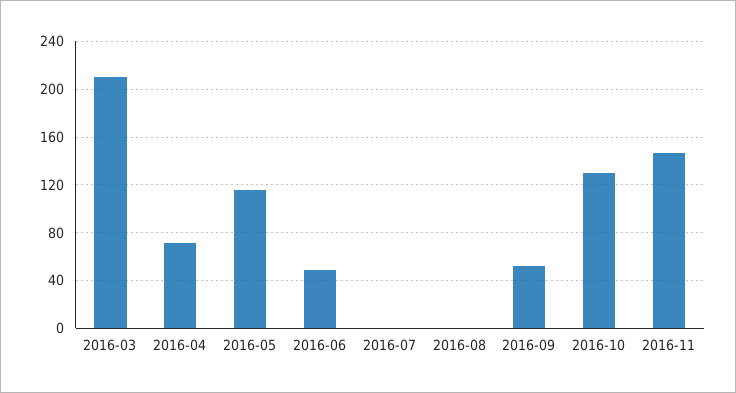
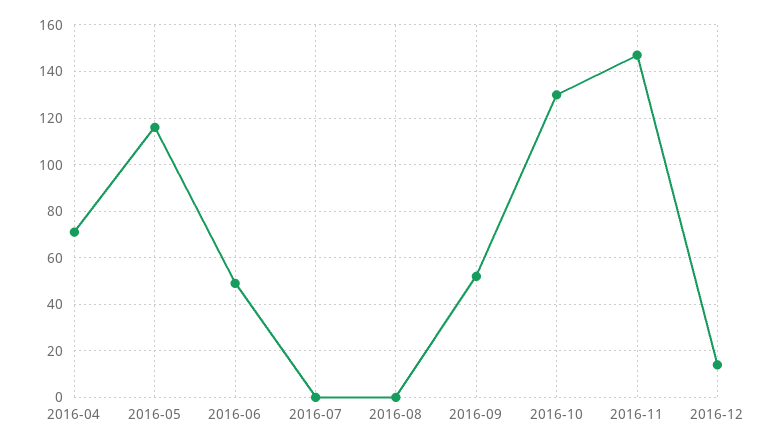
2016-03: 210 -> none
2016-12: none -> 15

